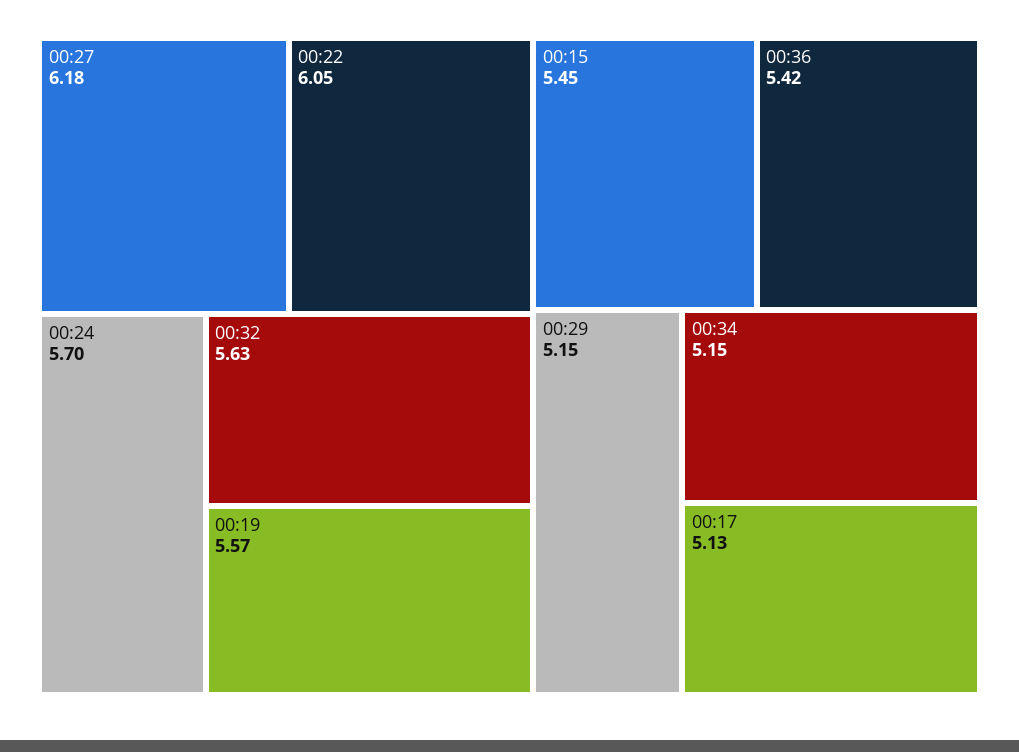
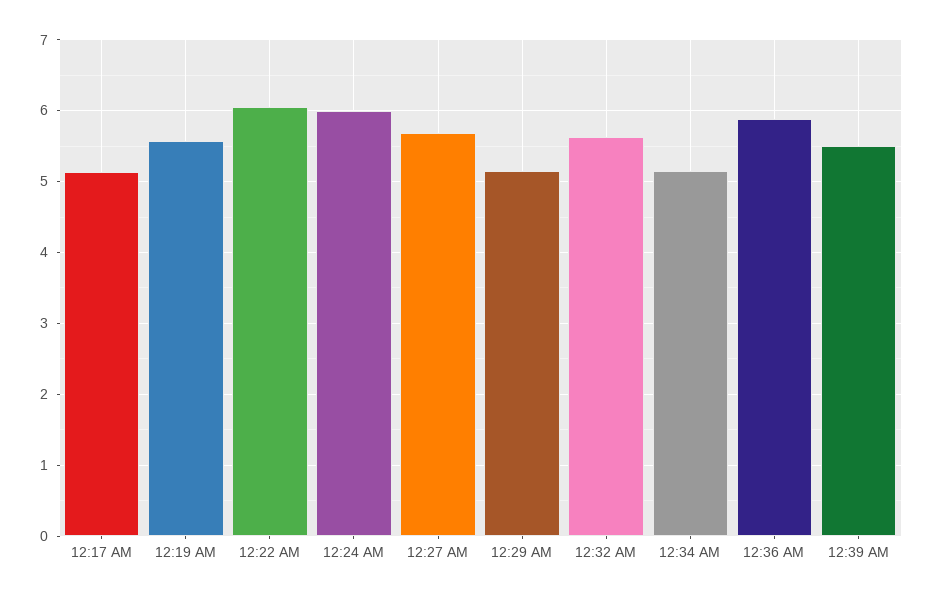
00:27: 6.18 -> 5.7
00:24: 5.7 -> 6
00:15: 5.45 -> none
00:36: 5.42 -> 5.9
12:39 AM: none -> 5.5

